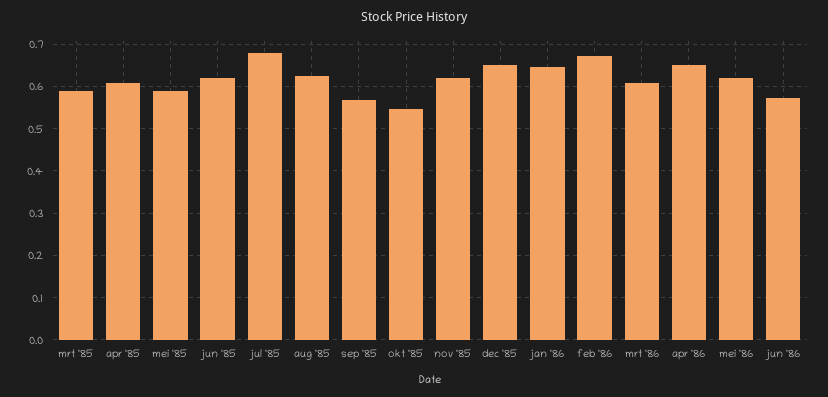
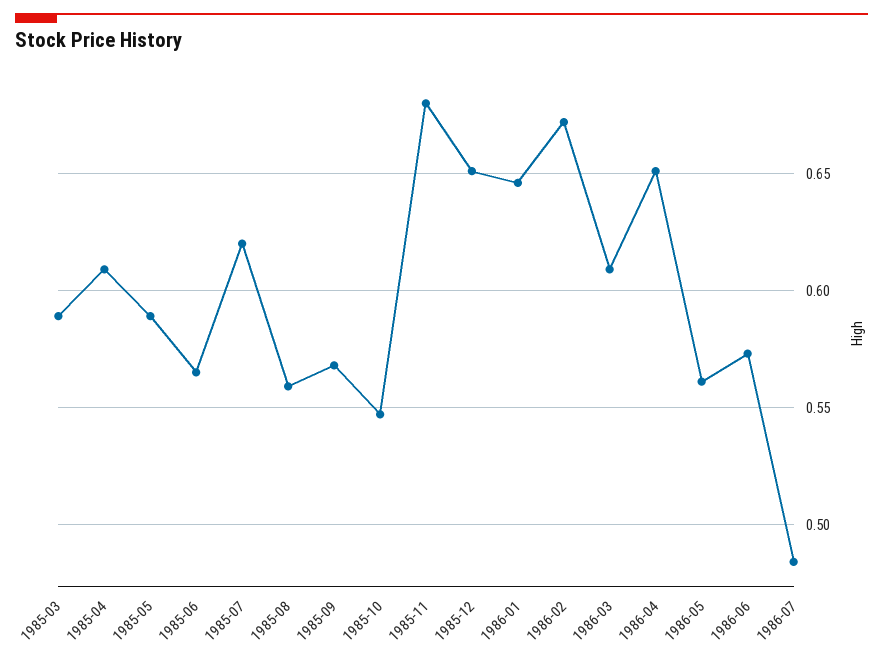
jun '85: 0.62 -> 0.565
jul '85: 0.68 -> 0.62
aug '85: 0.62 -> 0.56
nov '85: 0.62 -> 0.68
mei '86: 0.62 -> 0.56
1986-07: none -> 0.485

